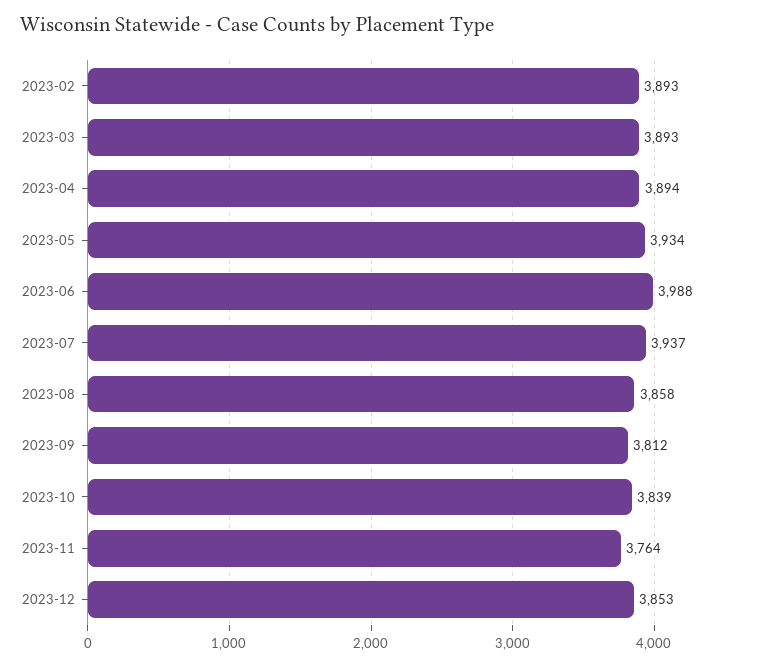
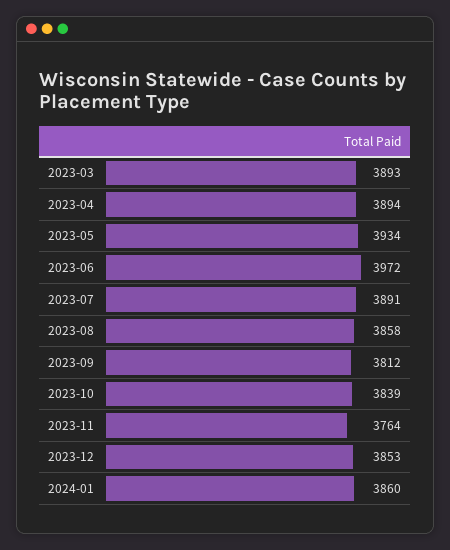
2023-02: 3893 -> none
2023-06: 3988 -> 3972
2023-07: 3937 -> 3891
2024-01: none -> 3860

